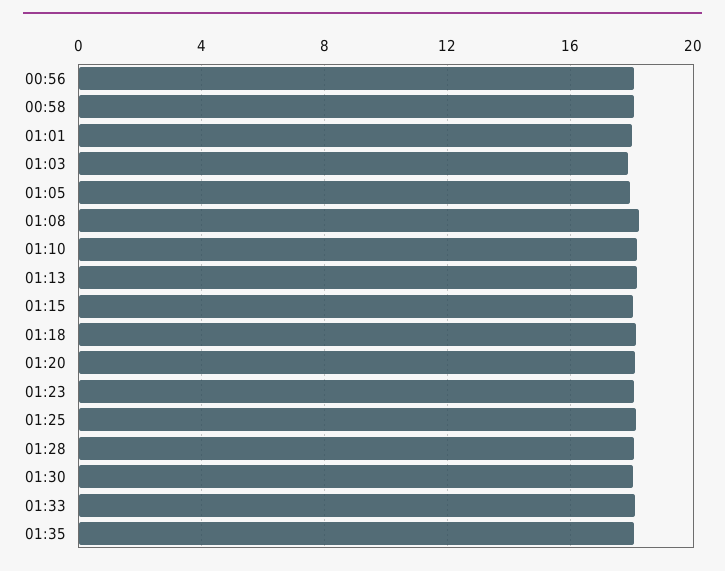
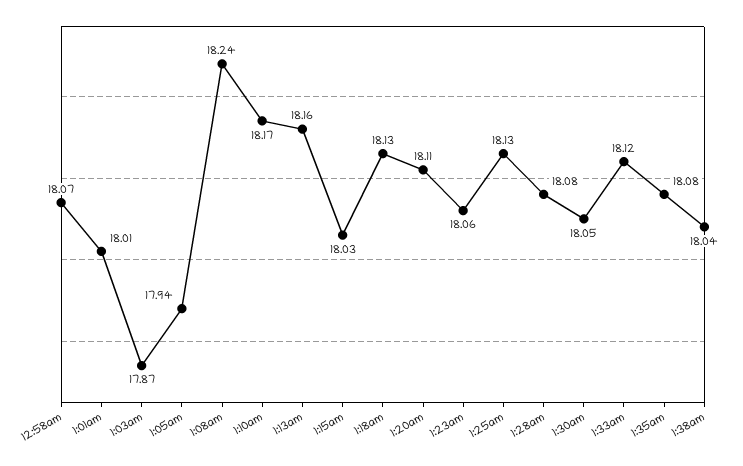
00:56: 18 -> none
1:38am: none -> 18.04

